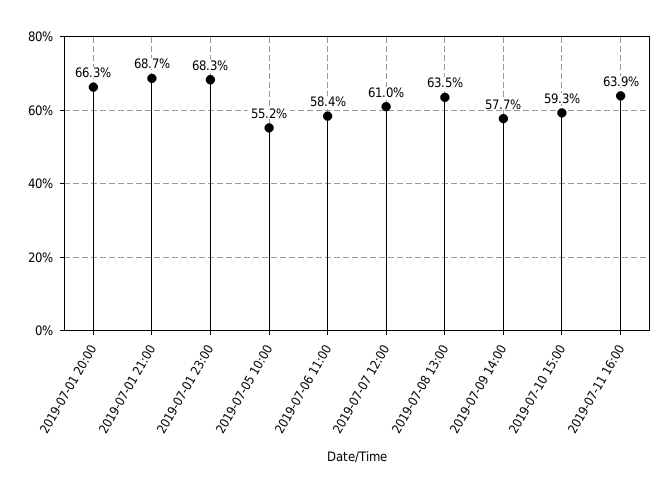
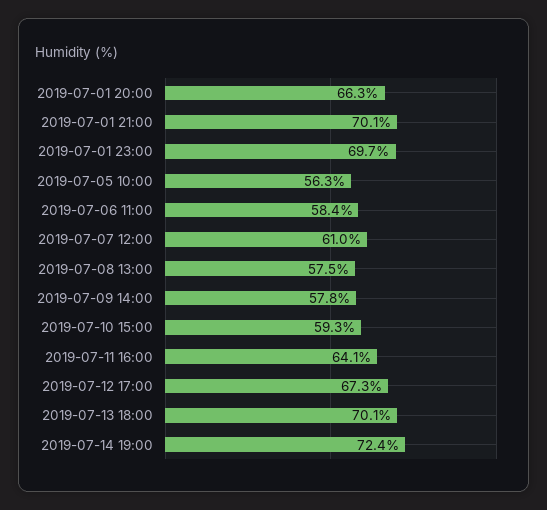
2019-07-01 21:00: 68.7 -> 70.1
2019-07-01 23:00: 68.3 -> 69.7
2019-07-05 10:00: 55.2 -> 56.3
2019-07-08 13:00: 63.5 -> 57.5
2019-07-09 14:00: 57.7 -> 57.8
2019-07-11 16:00: 63.9 -> 64.1
2019-07-12 17:00: none -> 67.3
2019-07-13 18:00: none -> 70.1
2019-07-14 19:00: none -> 72.4

